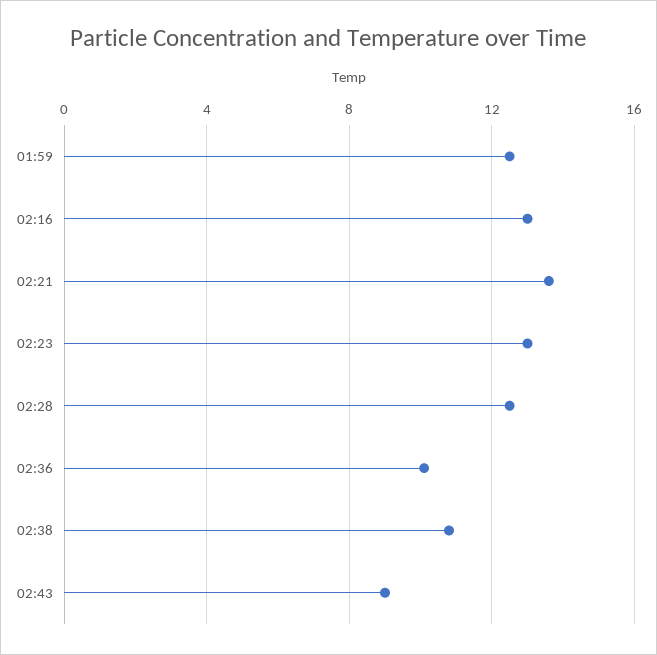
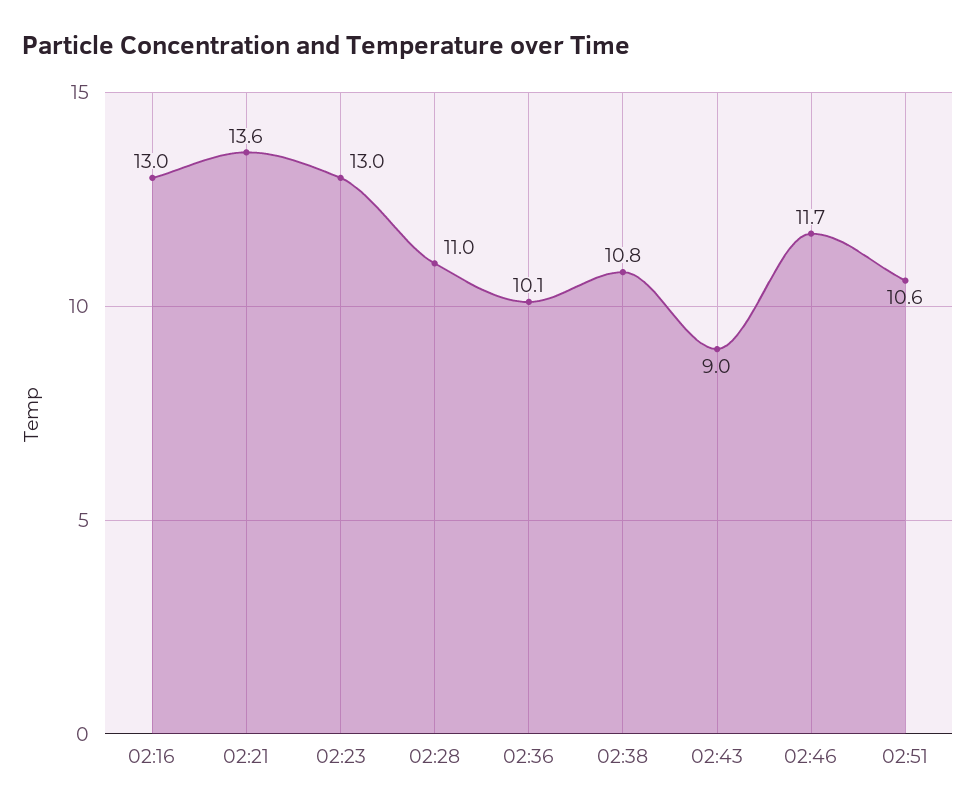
01:59: 12.5 -> none
02:28: 12.5 -> 11
02:46: none -> 11.7
02:51: none -> 10.6

